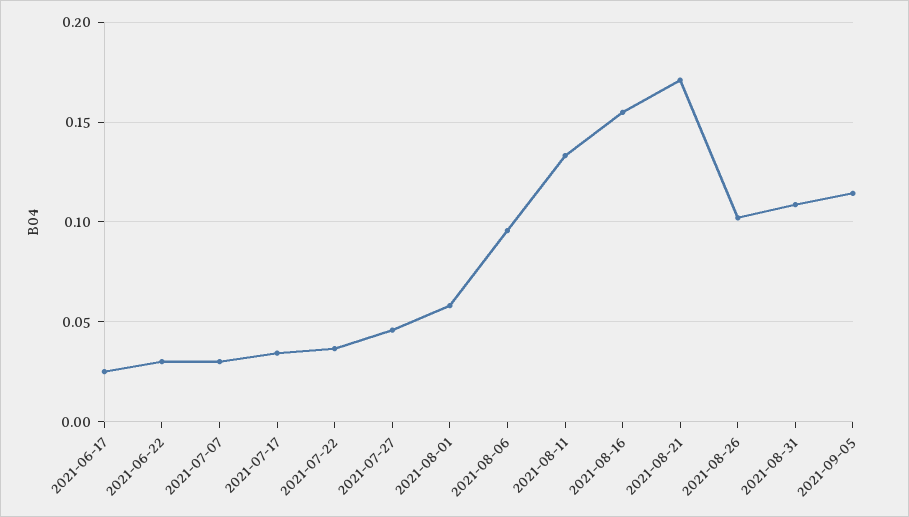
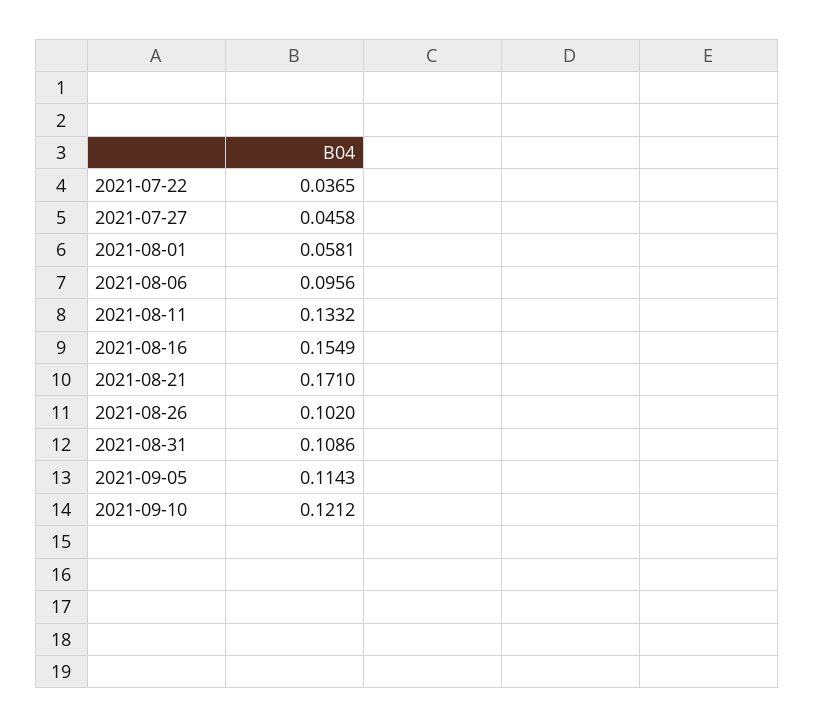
2021-06-17: 0.025 -> none
2021-06-22: 0.03 -> none
2021-07-07: 0.03 -> none
2021-07-17: 0.035 -> none
2021-09-10: none -> 0.1212

